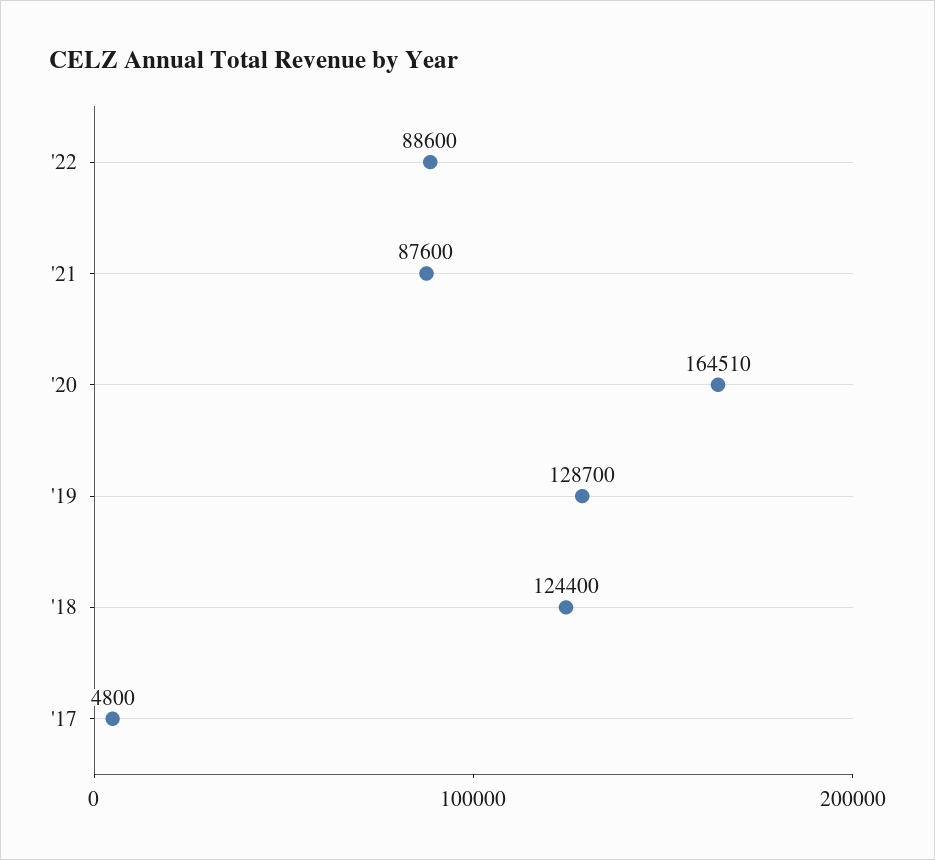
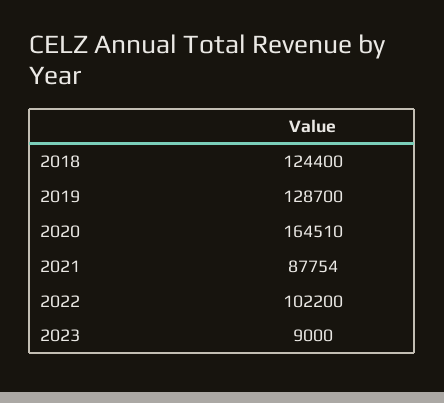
'22: 88600 -> 102200
'21: 87600 -> 87754
'17: 4800 -> none
2023: none -> 9000

